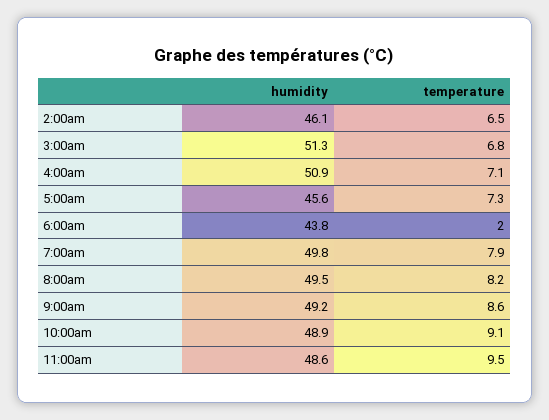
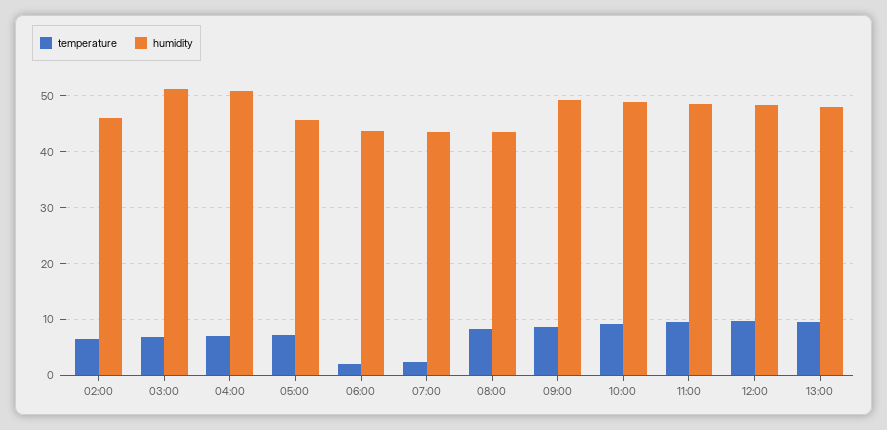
humidity, 7:00am: 49.8 -> 44
temperature, 7:00am: 7.9 -> 2
humidity, 8:00am: 49.5 -> 44
temperature, 12:00: none -> 10
humidity, 12:00: none -> 48
temperature, 13:00: none -> 10
humidity, 13:00: none -> 48

